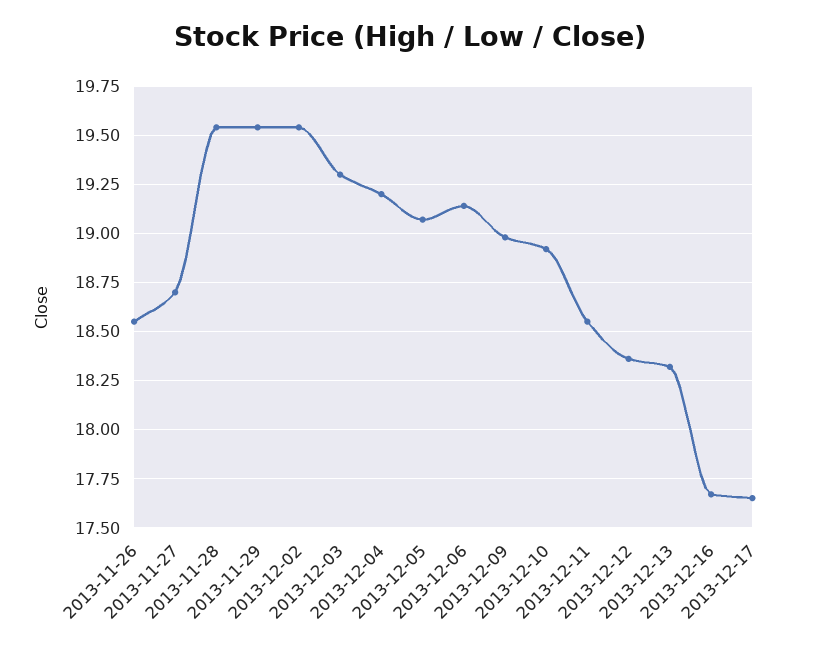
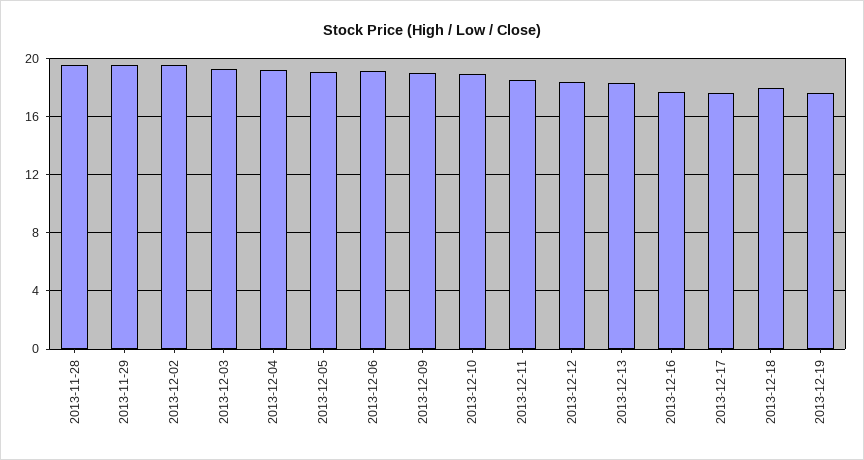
2013-11-26: 18.55 -> none
2013-11-27: 18.7 -> none
2013-12-18: none -> 18
2013-12-19: none -> 17.5

